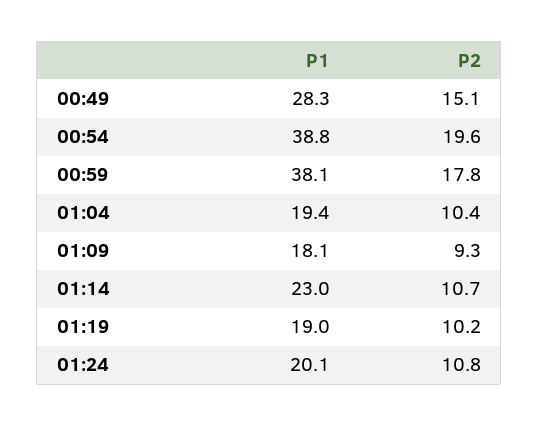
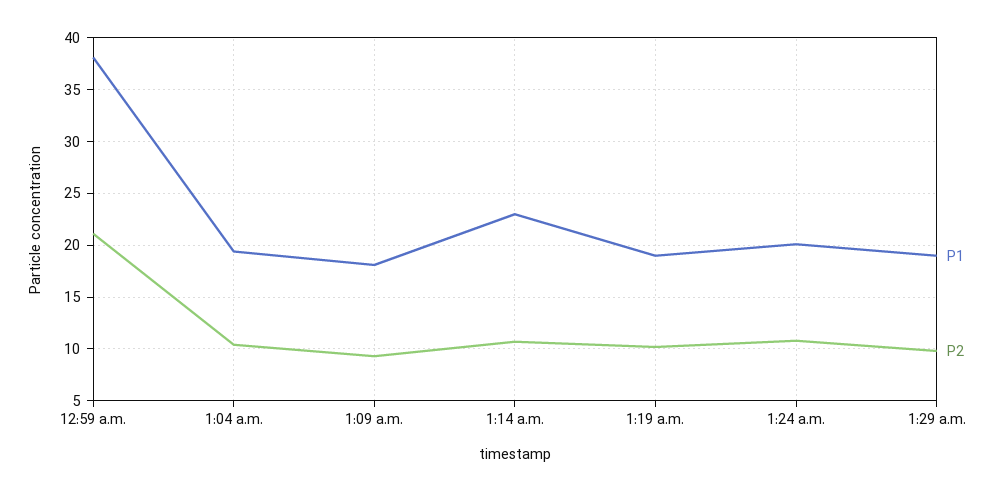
P1, 00:49: 28.3 -> none
P2, 00:49: 15.1 -> none
P1, 00:54: 38.8 -> none
P2, 00:54: 19.6 -> none
P2, 00:59: 17.8 -> 21
P1, 1:29 a.m.: none -> 19
P2, 1:29 a.m.: none -> 10

